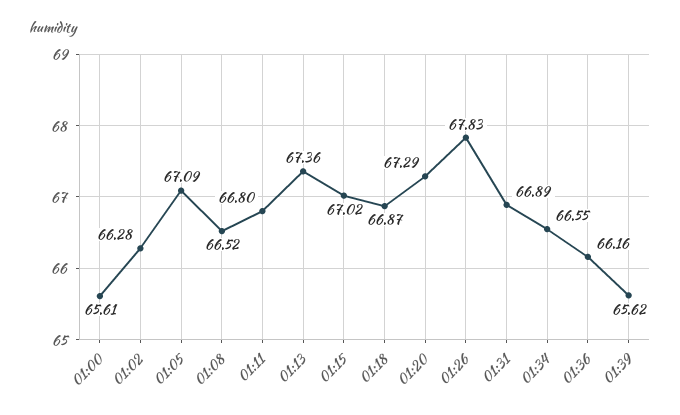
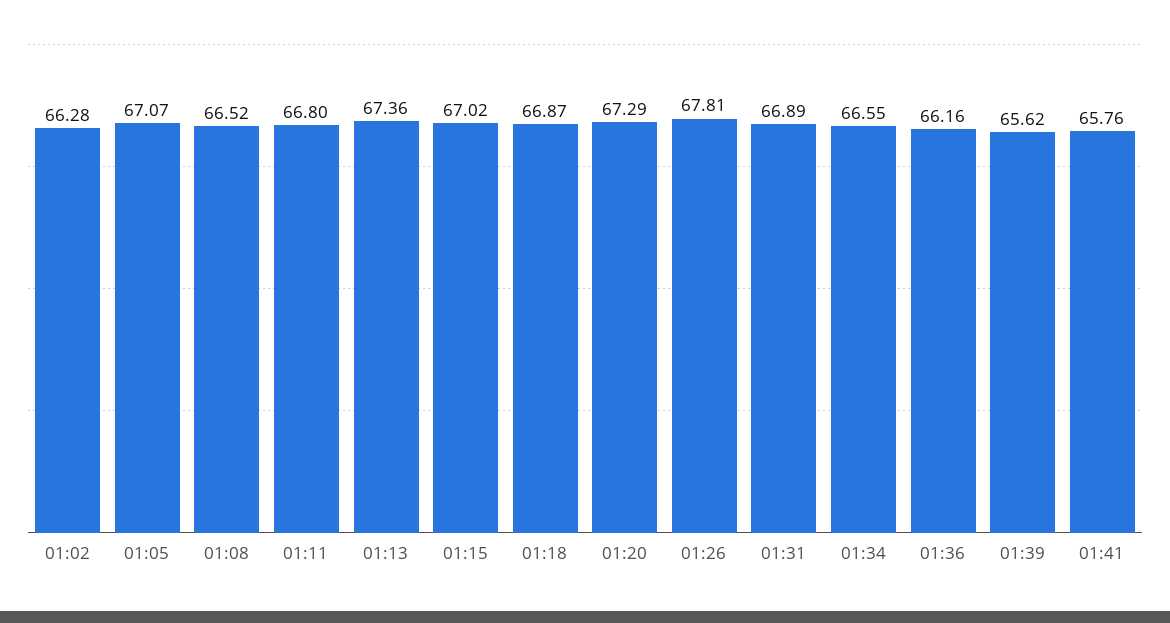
01:00: 65.61 -> none
01:05: 67.09 -> 67.07
01:26: 67.83 -> 67.81
01:41: none -> 65.76

